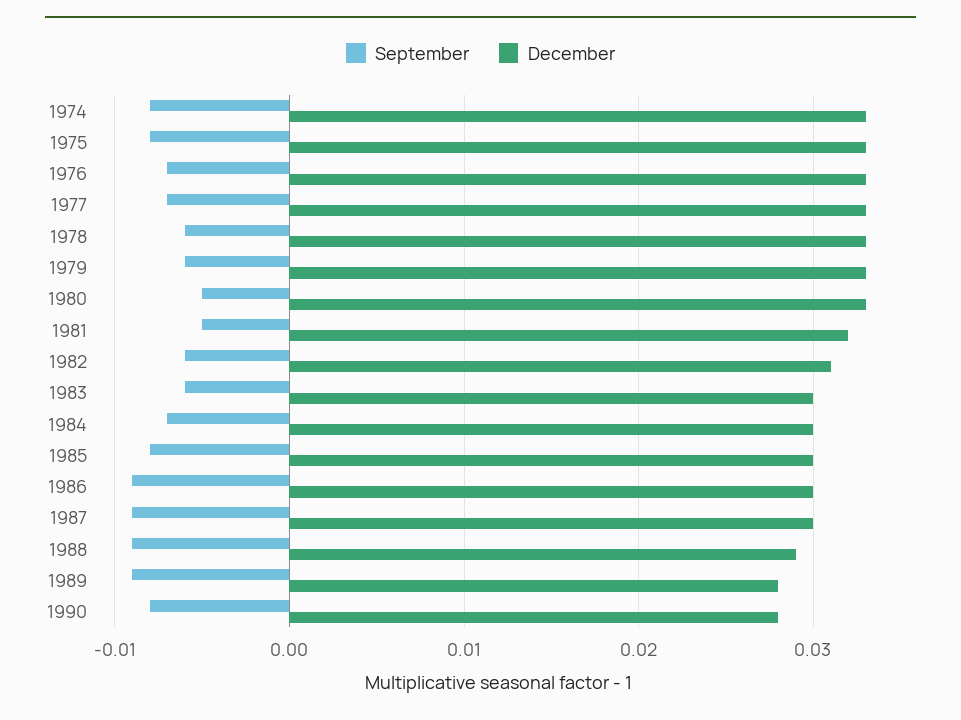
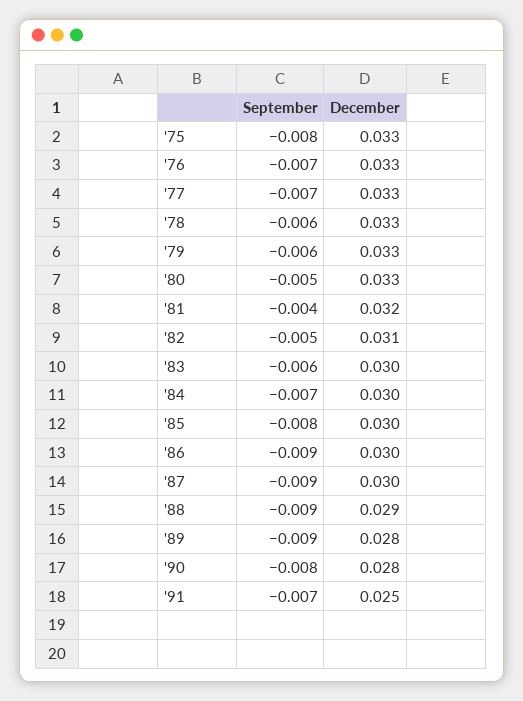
September, 1974: -0.008 -> none
December, 1974: 0.033 -> none
September, 1981: -0.005 -> -0.004
September, 1982: -0.006 -> -0.005
September, '91: none -> -0.007
December, '91: none -> 0.025

